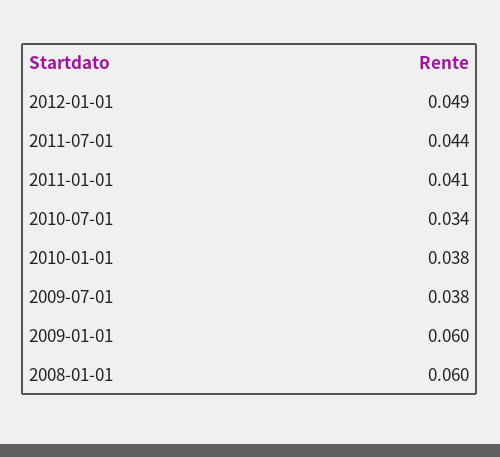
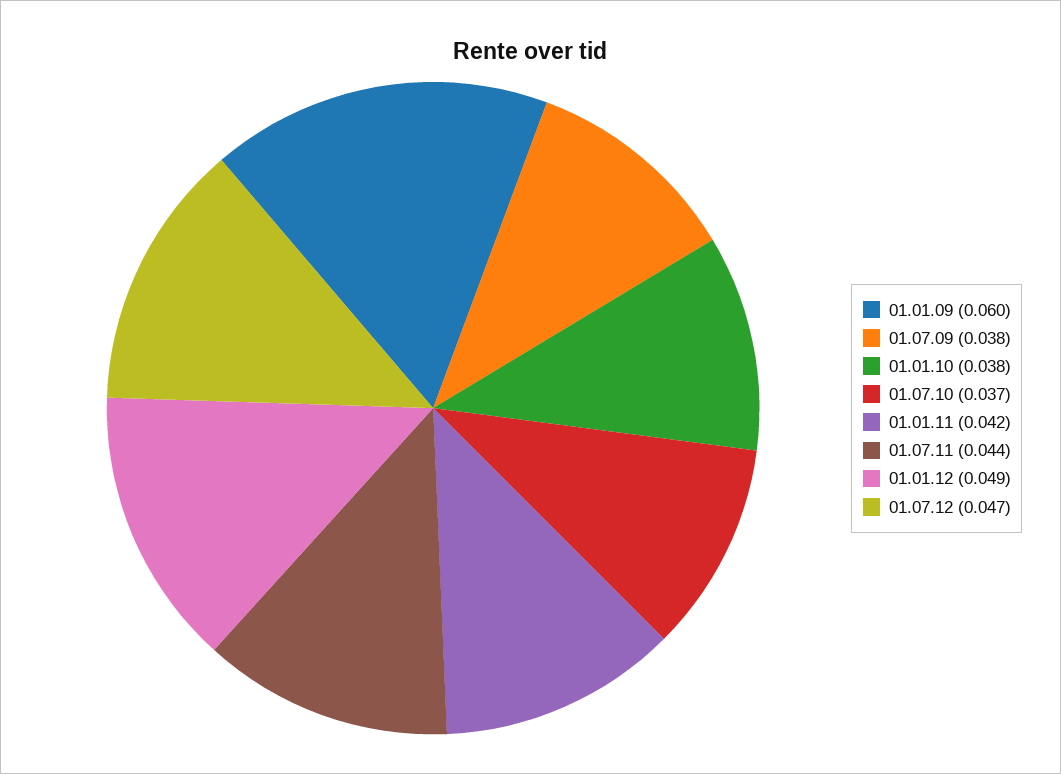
2011-01-01: 0.041 -> 0.042
2010-07-01: 0.034 -> 0.037
2008-01-01: 0.06 -> none
01.07.12: none -> 0.047

